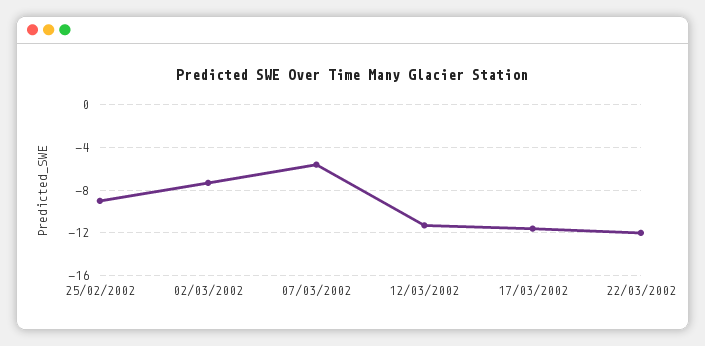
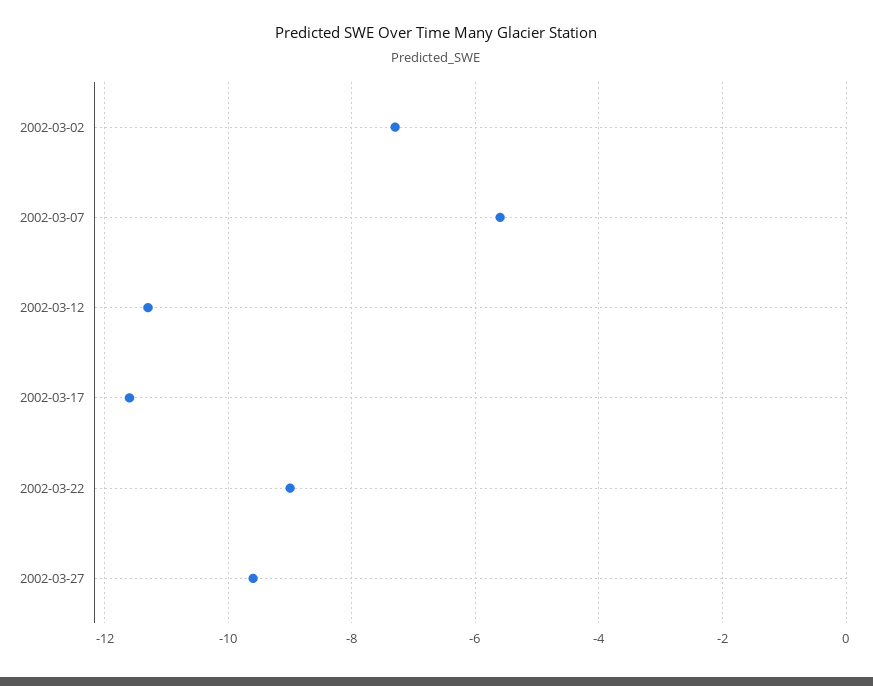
25/02/2002: -9 -> none
22/03/2002: -12 -> -9
2002-03-27: none -> -9.5

